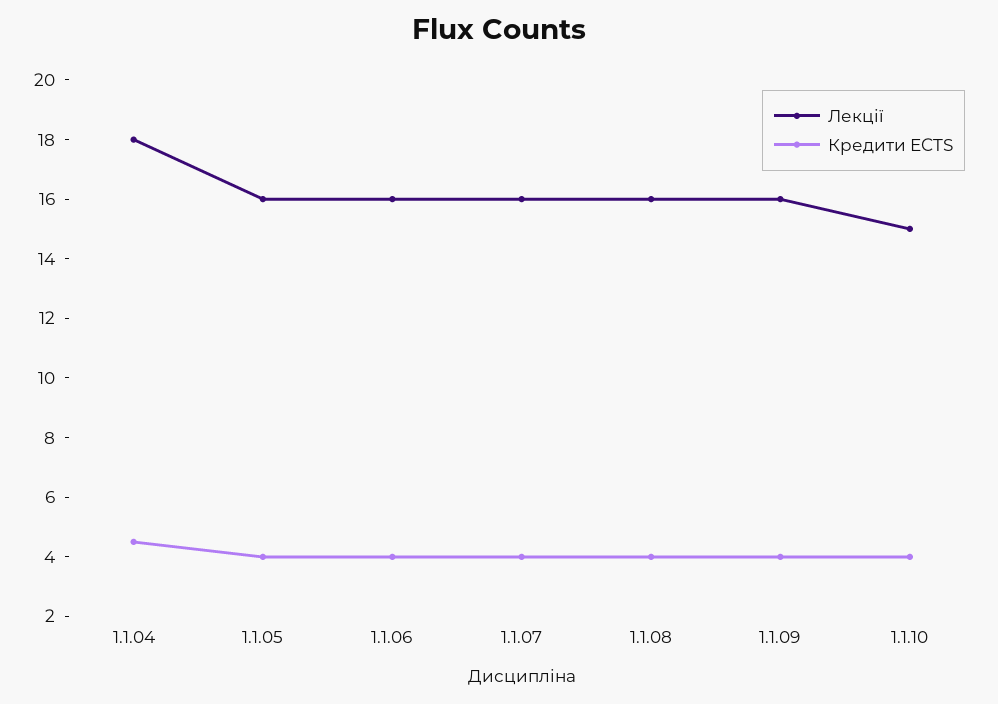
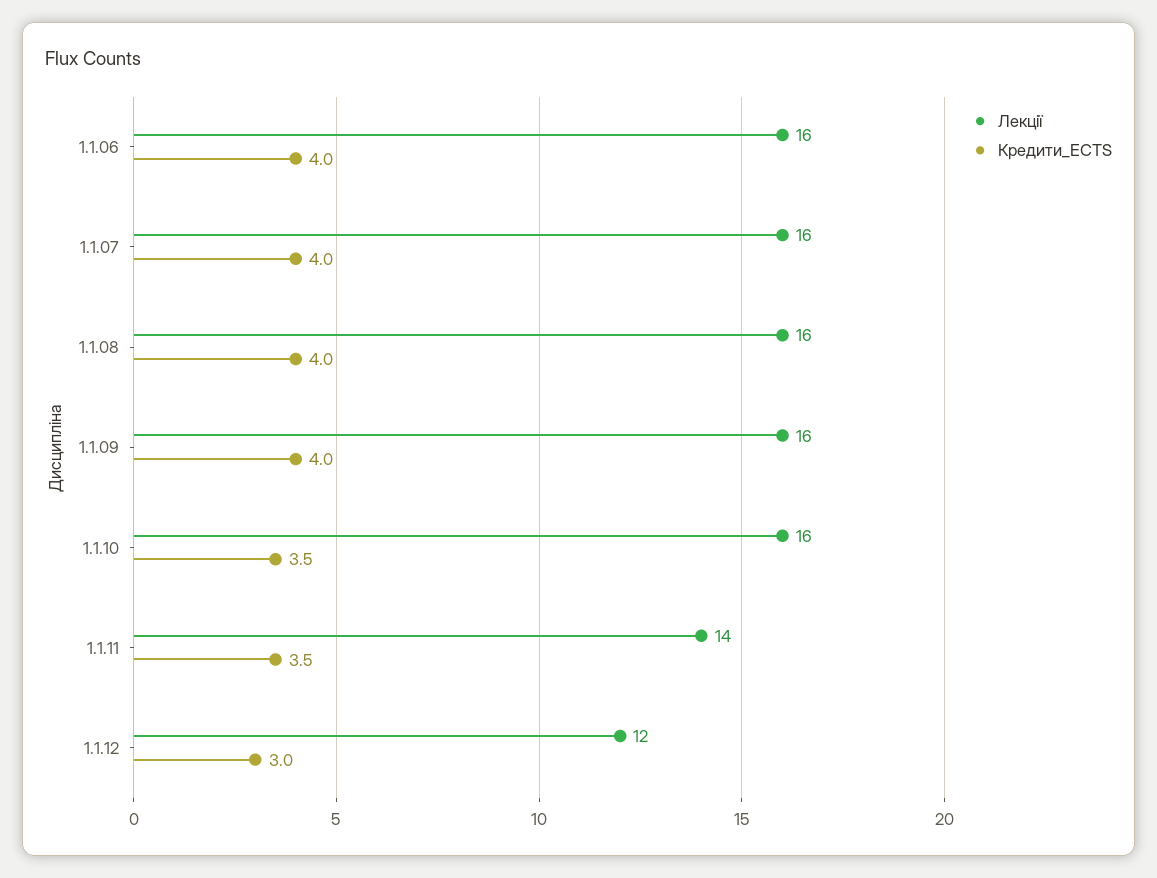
Лекції, 1.1.04: 18 -> none
Кредити ECTS, 1.1.04: 4.5 -> none
Лекції, 1.1.05: 16 -> none
Кредити ECTS, 1.1.05: 4 -> none
Лекції, 1.1.10: 15 -> 16
Кредити ECTS, 1.1.10: 4 -> 3.5
Лекції, 1.1.11: none -> 14
Кредити ECTS, 1.1.11: none -> 3.5
Лекції, 1.1.12: none -> 12
Кредити ECTS, 1.1.12: none -> 3

